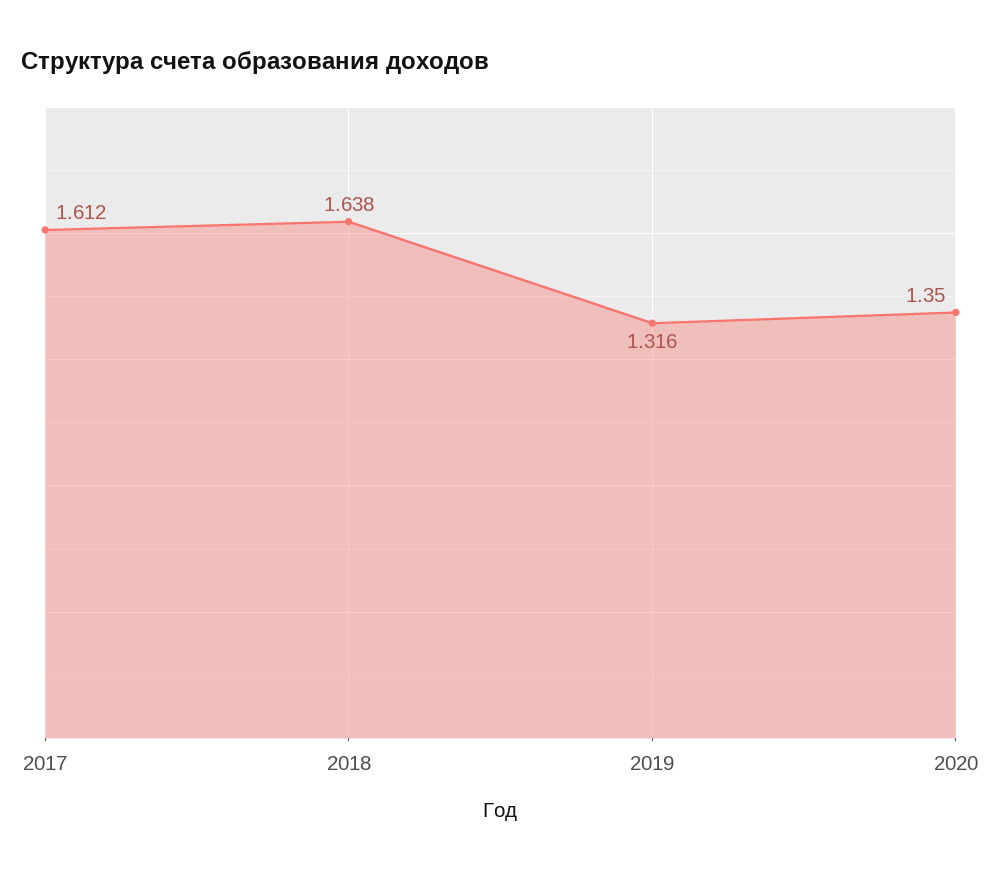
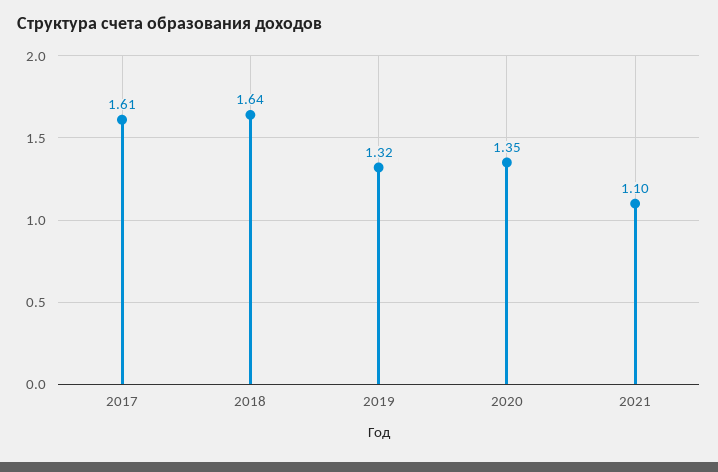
2021: none -> 1.1

